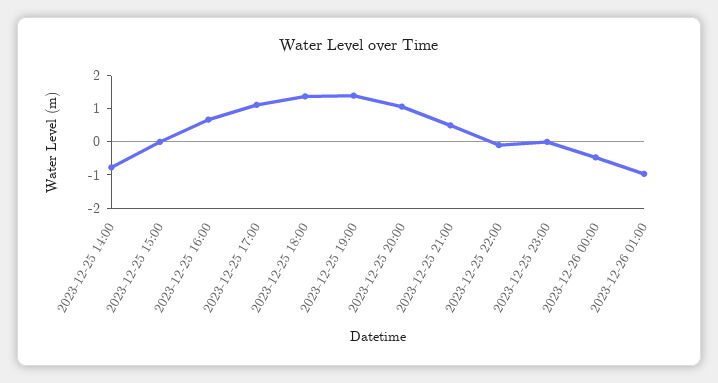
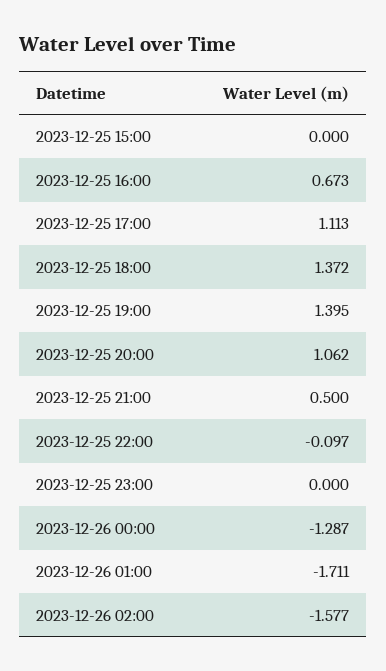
2023-12-25 14:00: -0.75 -> none
2023-12-26 00:00: -0.5 -> -1.287
2023-12-26 01:00: -1 -> -1.711
2023-12-26 02:00: none -> -1.577

